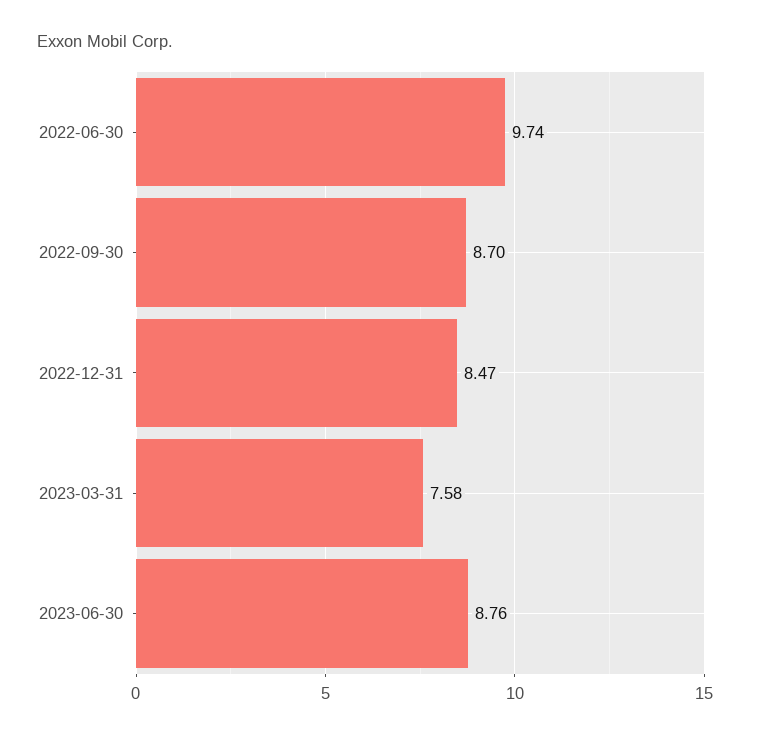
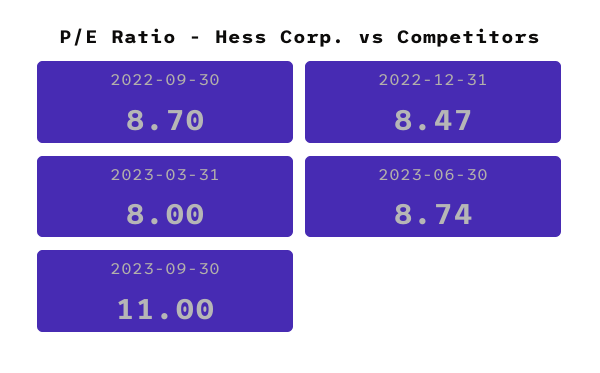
2022-06-30: 9.74 -> none
2023-03-31: 7.58 -> 8
2023-06-30: 8.76 -> 8.74
2023-09-30: none -> 11

